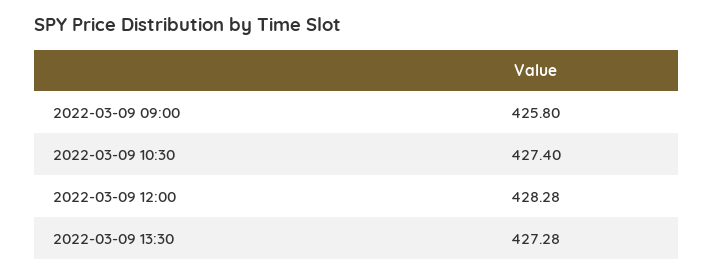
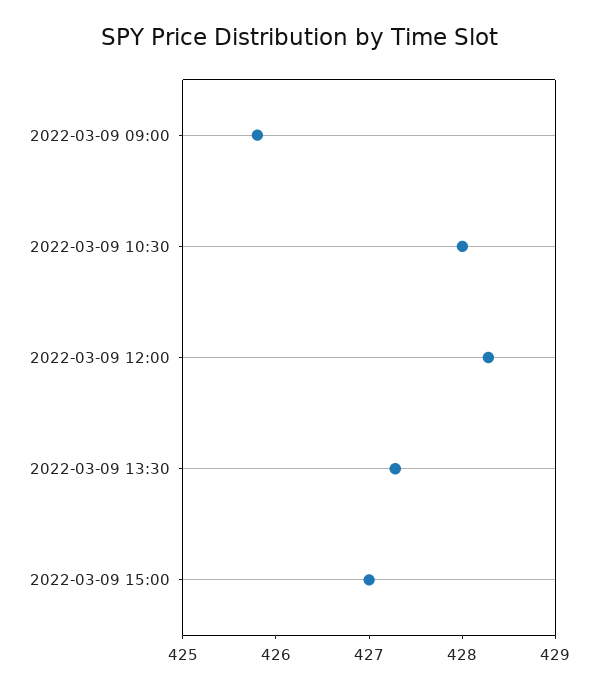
2022-03-09 10:30: 427.4 -> 428
2022-03-09 15:00: none -> 427

